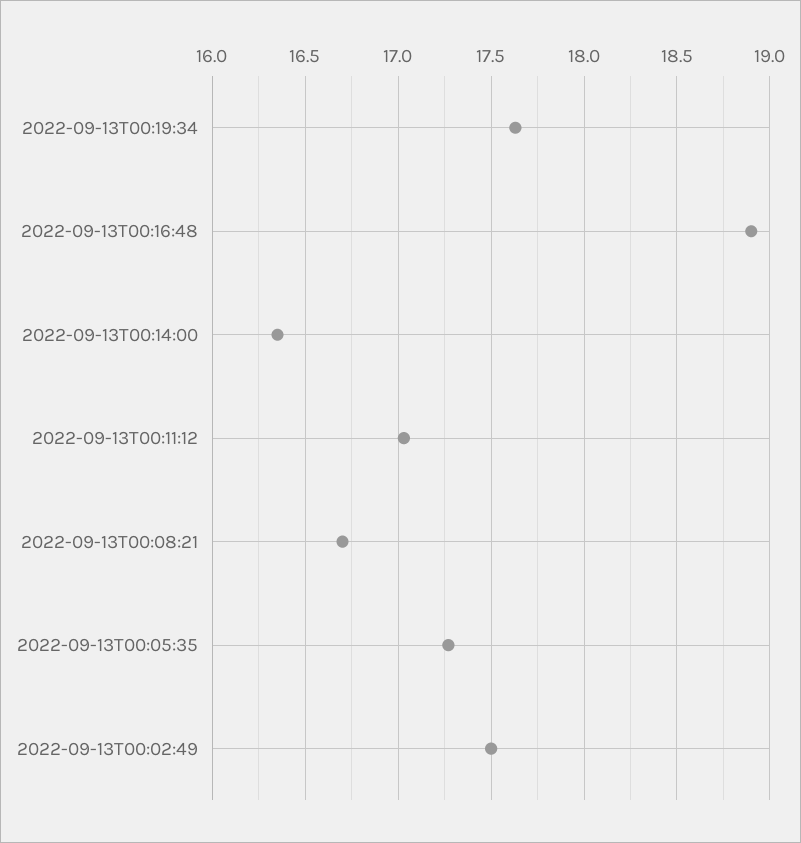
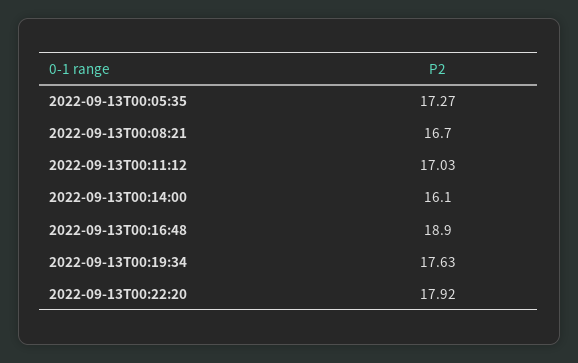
2022-09-13T00:14:00: 16.35 -> 16.1
2022-09-13T00:02:49: 17.5 -> none
2022-09-13T00:22:20: none -> 17.92

